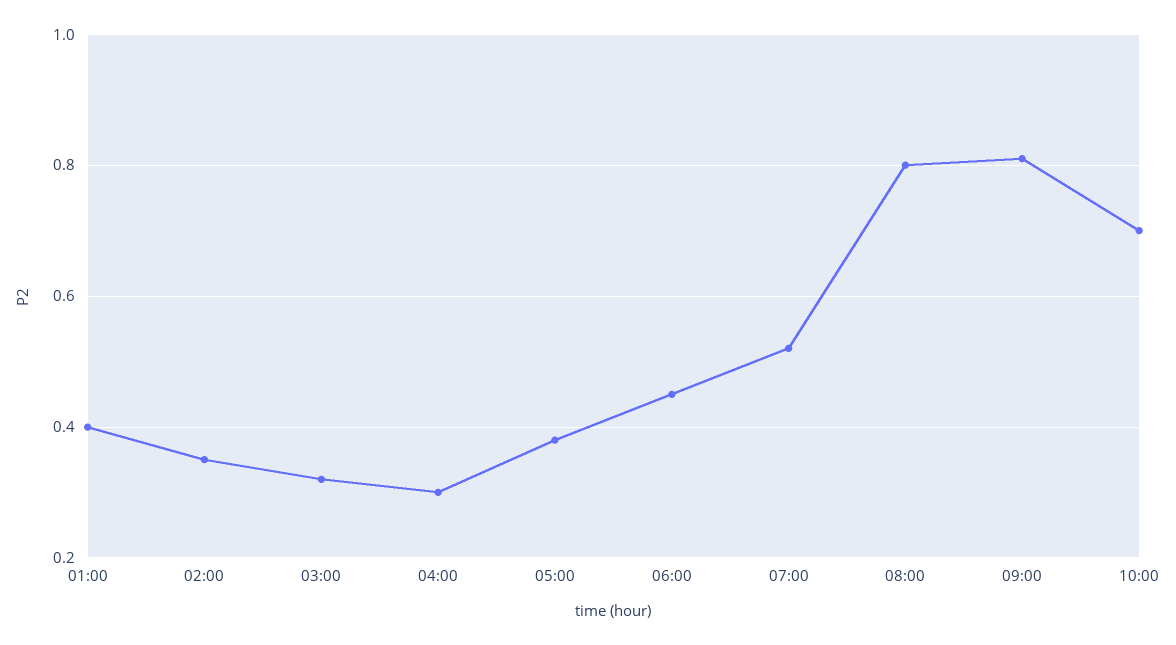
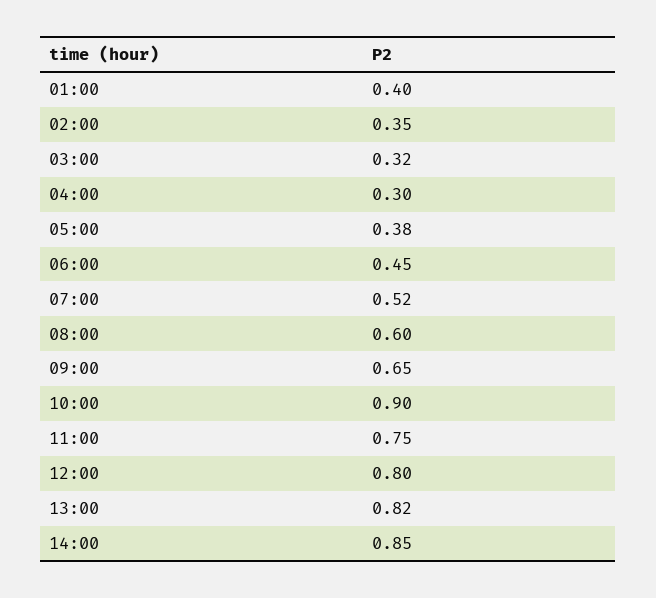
08:00: 0.8 -> 0.6
09:00: 0.8 -> 0.65
10:00: 0.7 -> 0.9
11:00: none -> 0.75
12:00: none -> 0.8
13:00: none -> 0.82
14:00: none -> 0.85

